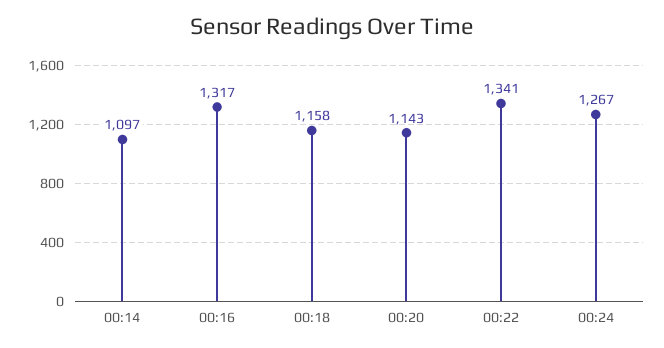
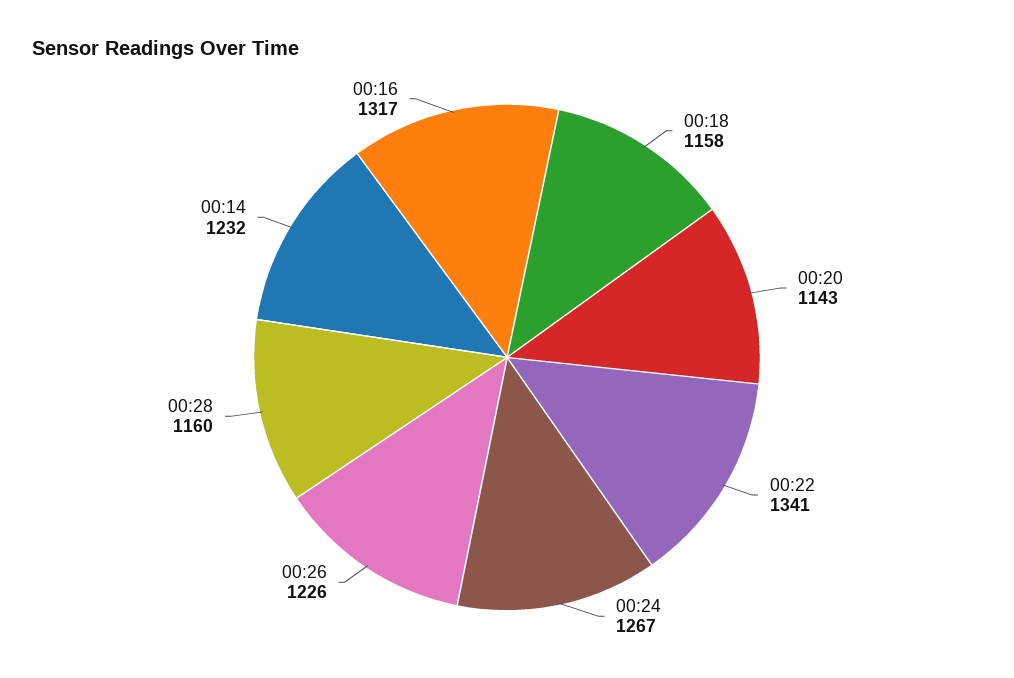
00:14: 1097 -> 1232
00:26: none -> 1226
00:28: none -> 1160

